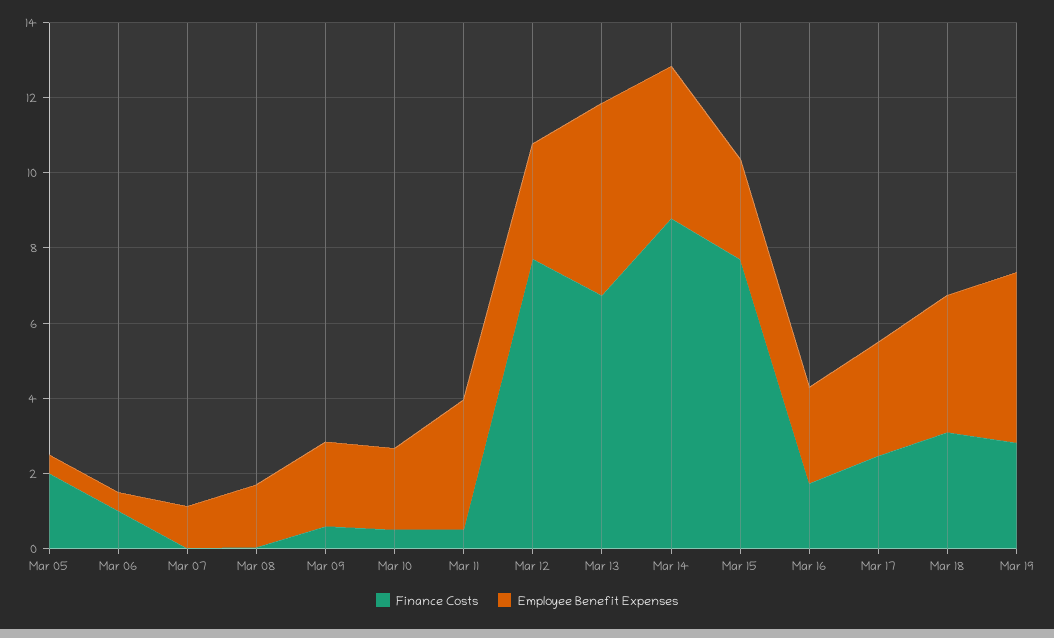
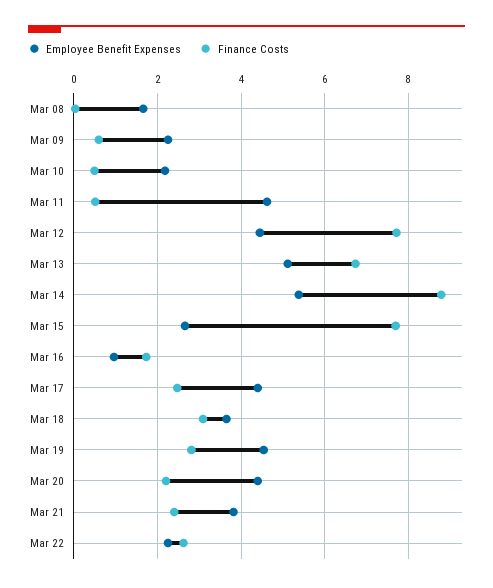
Finance Costs, Mar 05: 2 -> none
Employee Benefit Expenses, Mar 05: 0.5 -> none
Finance Costs, Mar 06: 1 -> none
Employee Benefit Expenses, Mar 06: 0.5 -> none
Finance Costs, Mar 07: 0 -> none
Employee Benefit Expenses, Mar 07: 1 -> none
Employee Benefit Expenses, Mar 11: 3.5 -> 4.6
Employee Benefit Expenses, Mar 12: 3 -> 4.4
Employee Benefit Expenses, Mar 14: 4 -> 5.4
Employee Benefit Expenses, Mar 16: 2.5 -> 1
Employee Benefit Expenses, Mar 17: 3 -> 4.4
Employee Benefit Expenses, Mar 20: none -> 4.4
Finance Costs, Mar 20: none -> 2.2
Employee Benefit Expenses, Mar 21: none -> 3.8
Finance Costs, Mar 21: none -> 2.4
Employee Benefit Expenses, Mar 22: none -> 2.2
Finance Costs, Mar 22: none -> 2.6

